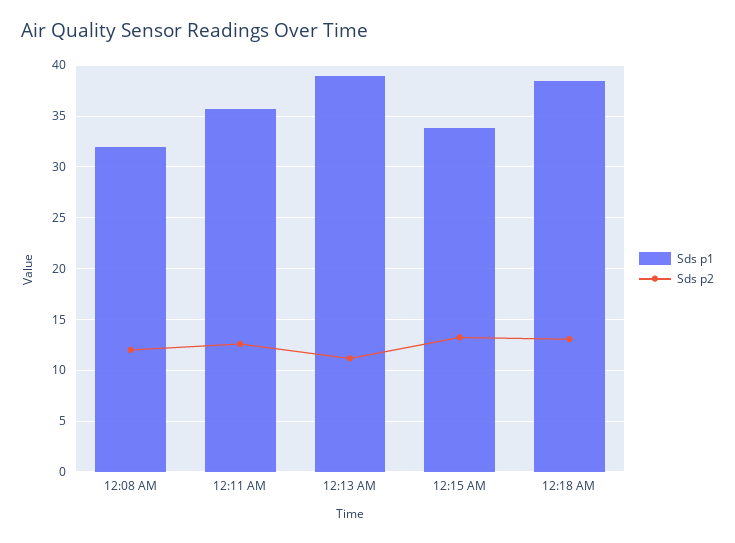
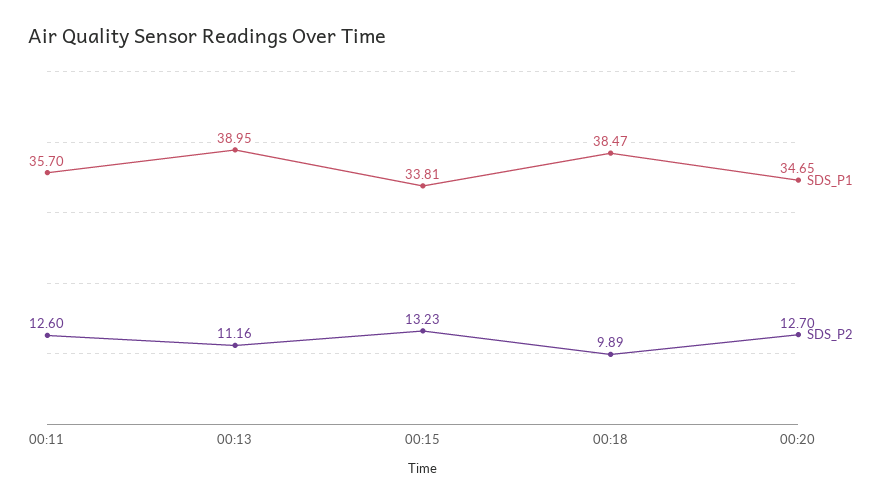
Sds p1, 12:08 AM: 32 -> none
Sds p2, 12:08 AM: 12 -> none
Sds p2, 12:18 AM: 13 -> 9.89
Sds p1, 00:20: none -> 34.65
Sds p2, 00:20: none -> 12.7

